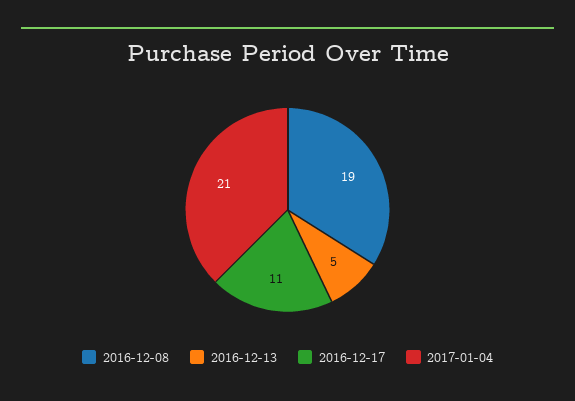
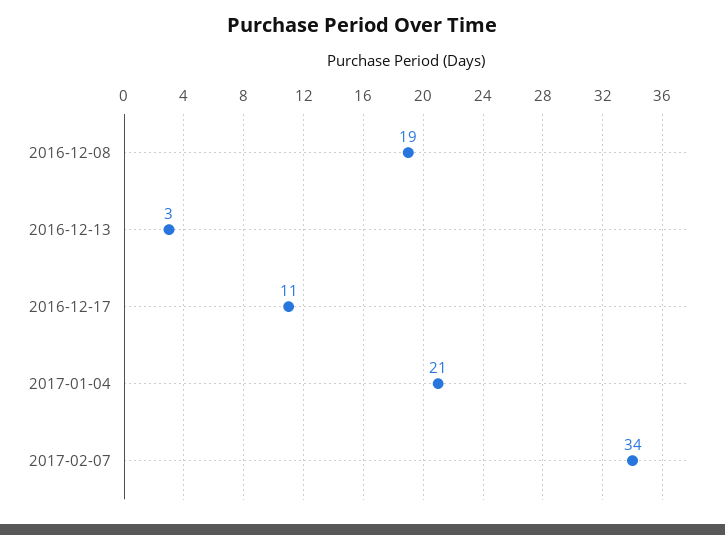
2016-12-13: 5 -> 3
2017-02-07: none -> 34

